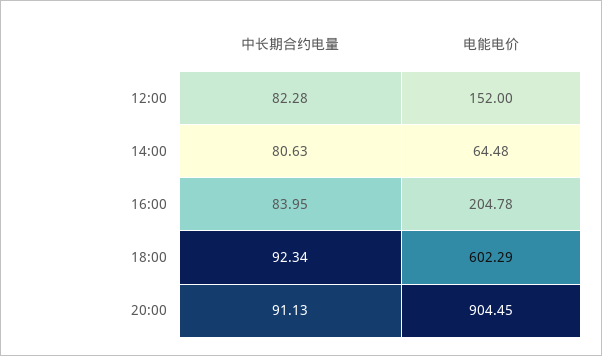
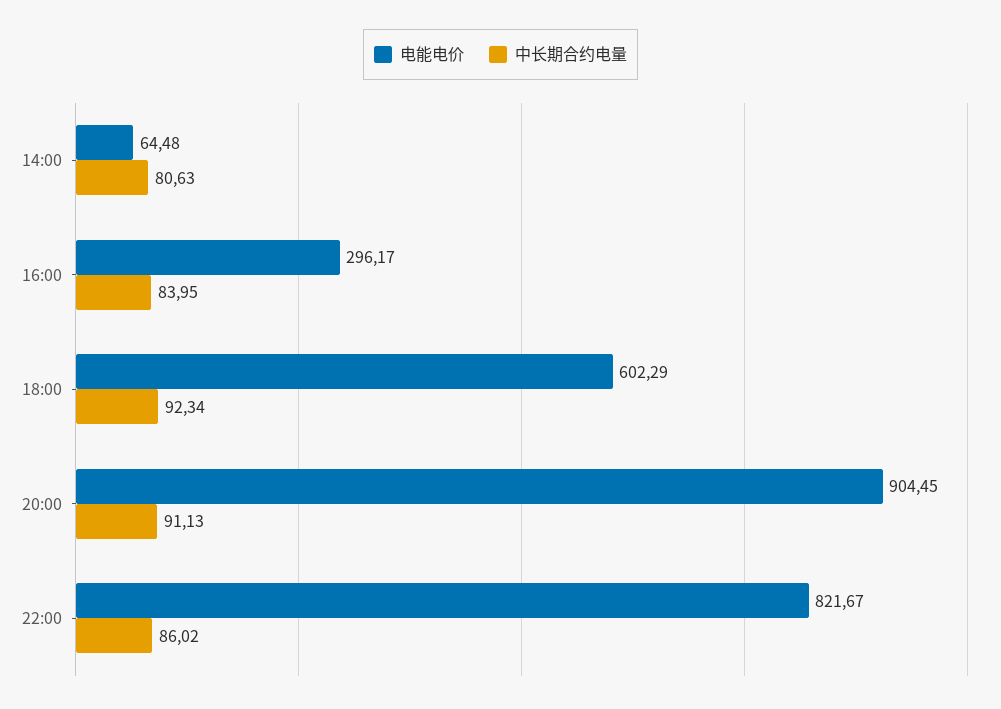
中长期合约电量, 12:00: 82.28 -> none
电能电价, 12:00: 152 -> none
电能电价, 16:00: 204.78 -> 296.17
电能电价, 22:00: none -> 821.67
中长期合约电量, 22:00: none -> 86.02

